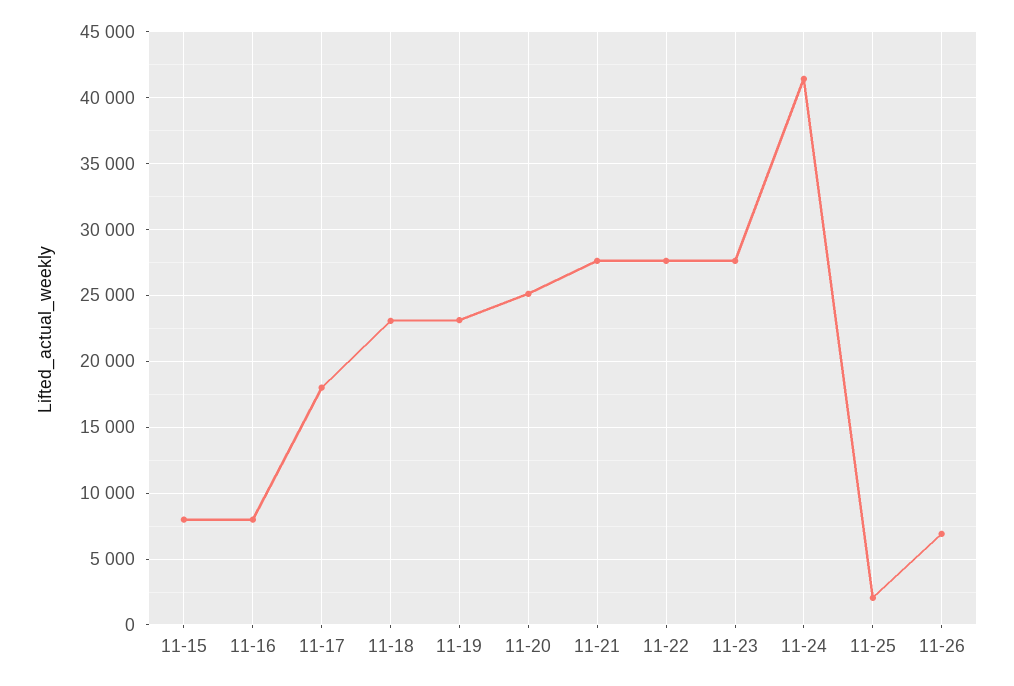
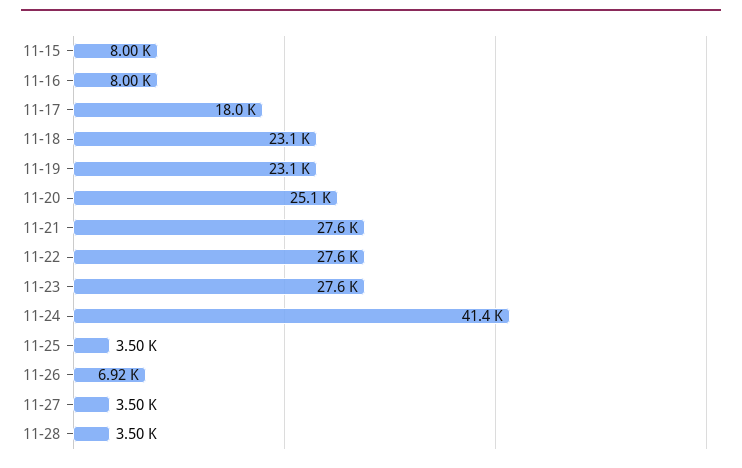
11-25: 2000 -> 3500
11-27: none -> 3500
11-28: none -> 3500

